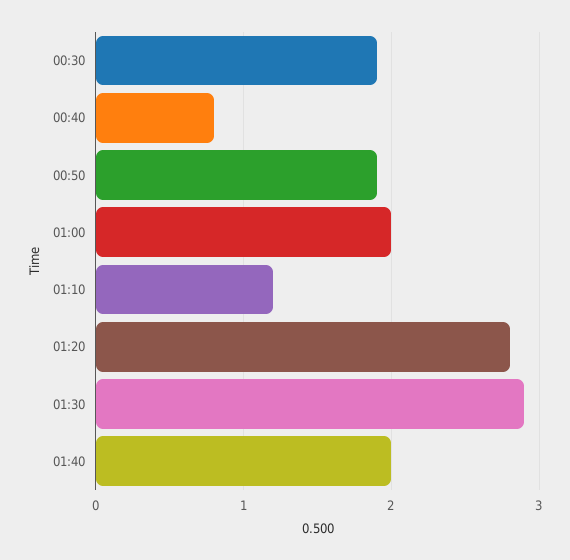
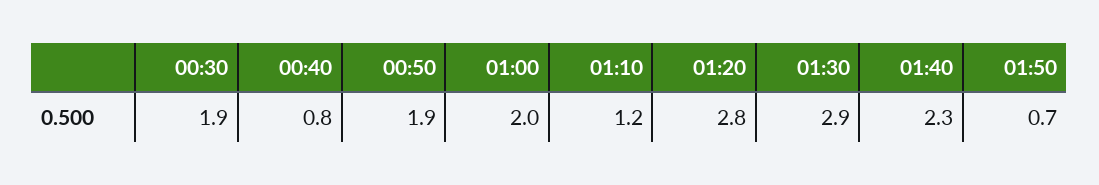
01:40: 2 -> 2.3
01:50: none -> 0.7

